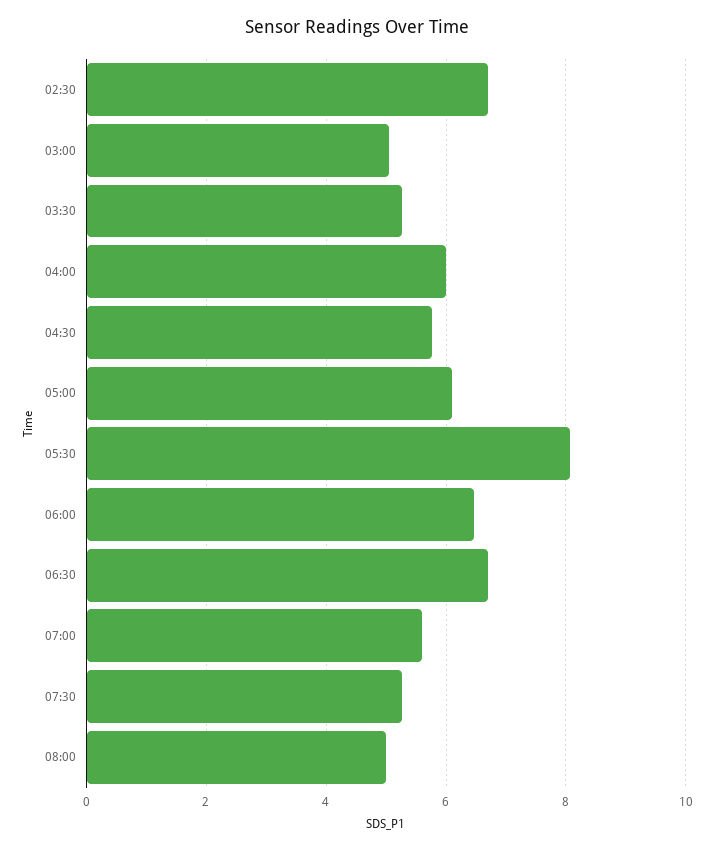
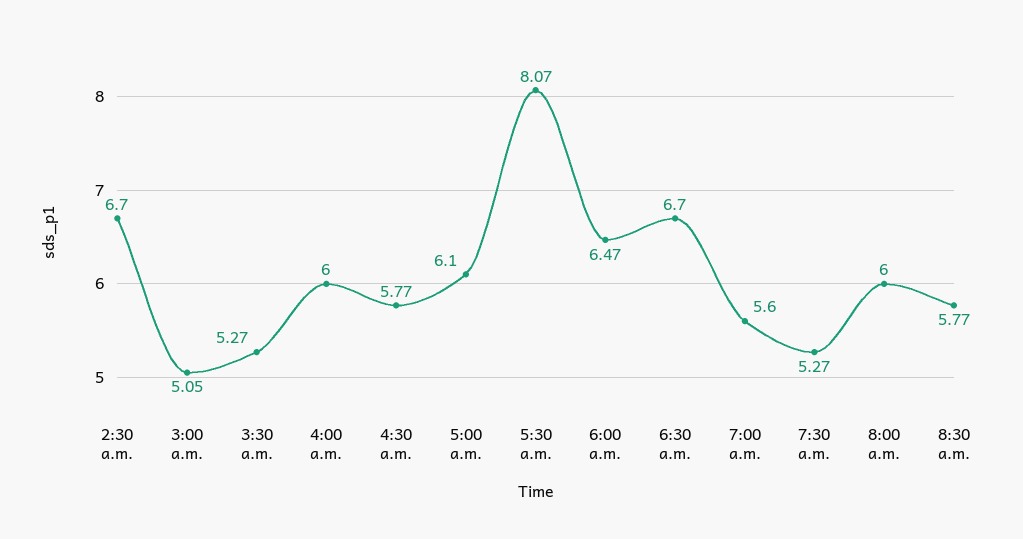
08:00: 5 -> 6
8:30 a.m.: none -> 5.77

